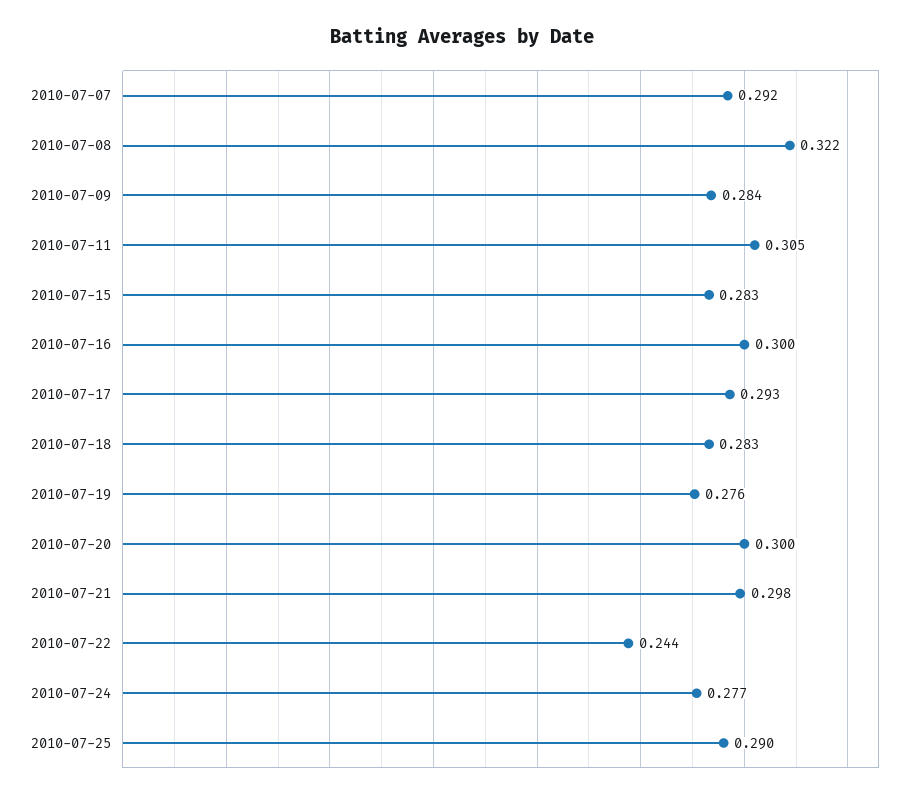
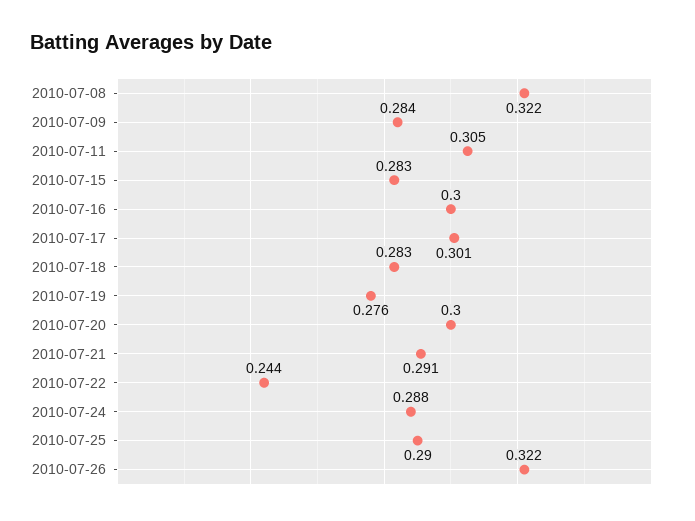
2010-07-07: 0.292 -> none
2010-07-17: 0.293 -> 0.301
2010-07-21: 0.298 -> 0.291
2010-07-24: 0.277 -> 0.288
2010-07-26: none -> 0.322

